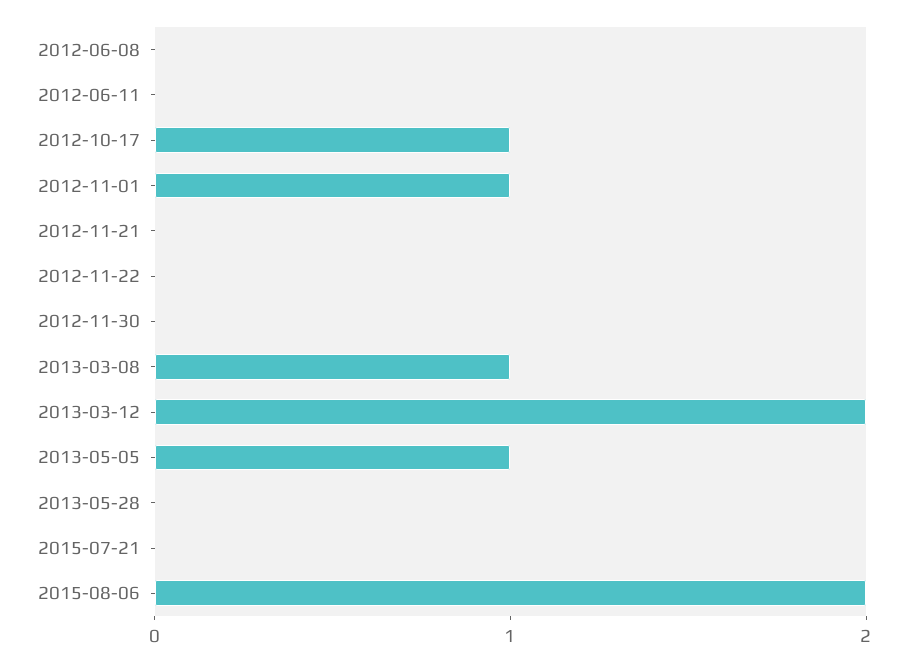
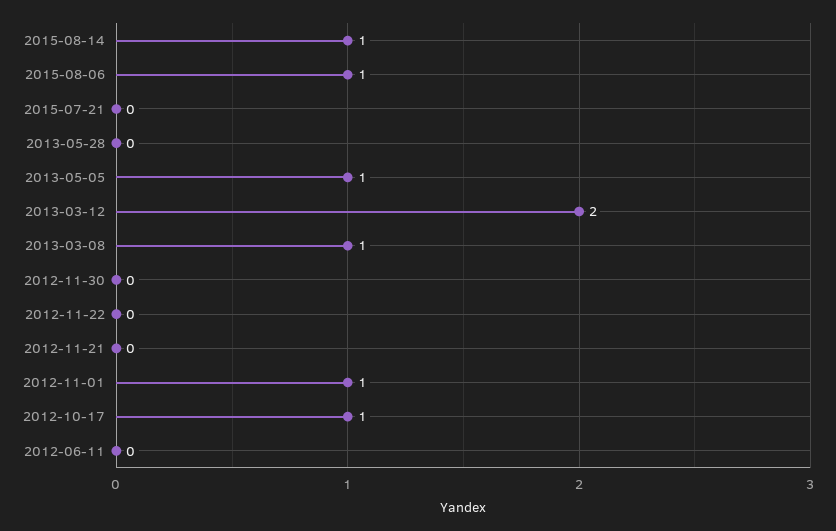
2012-06-08: 0 -> none
2015-08-06: 2 -> 1
2015-08-14: none -> 1

